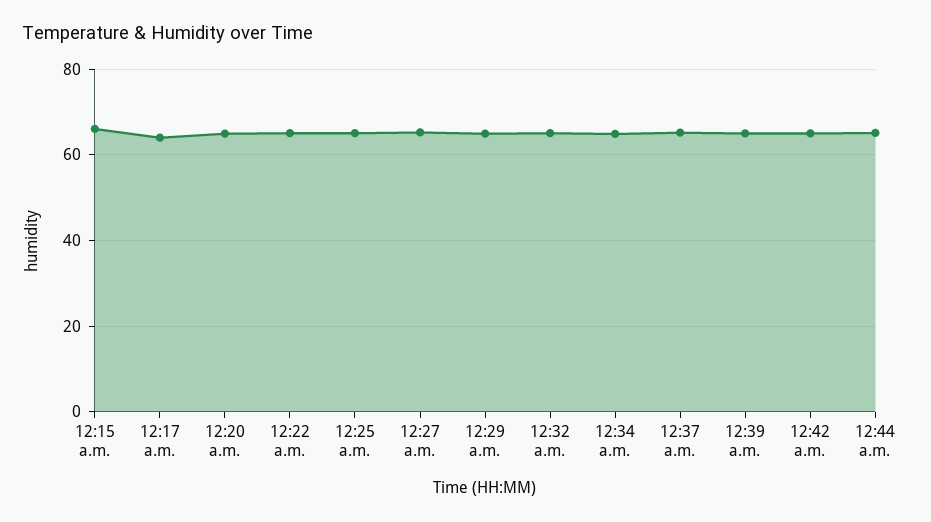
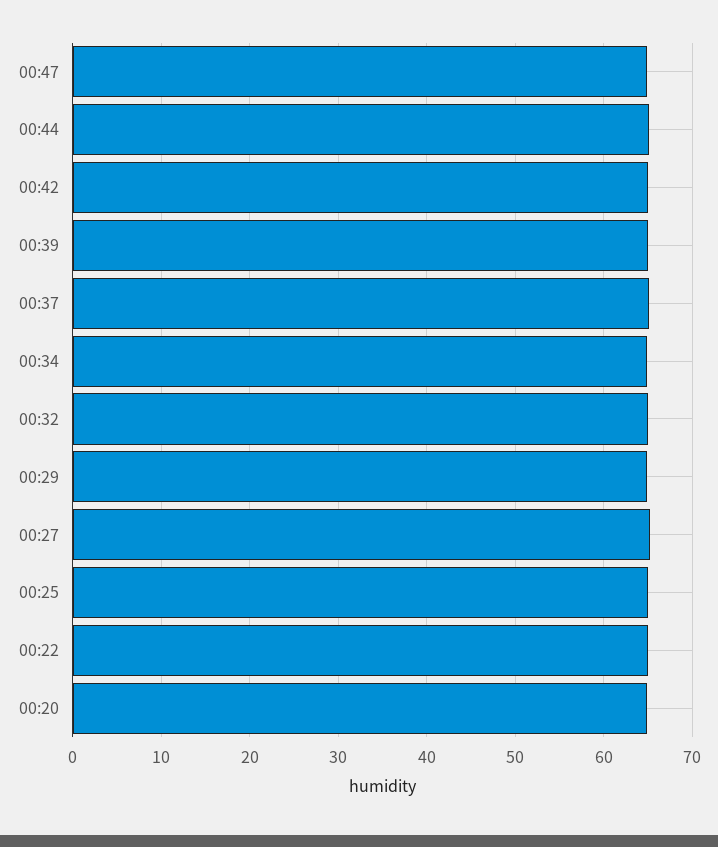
12:15 a.m.: 66 -> none
12:17 a.m.: 64 -> none
00:47: none -> 65

